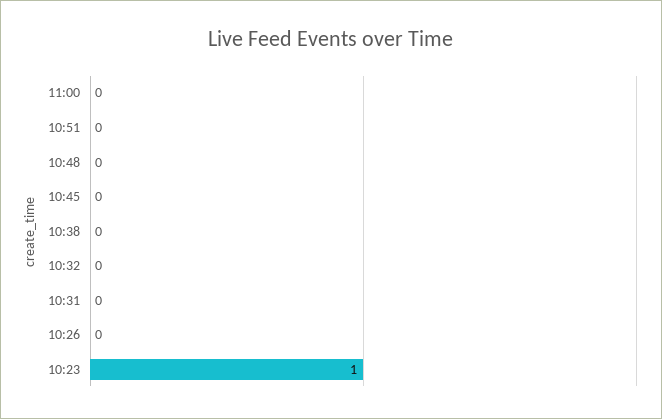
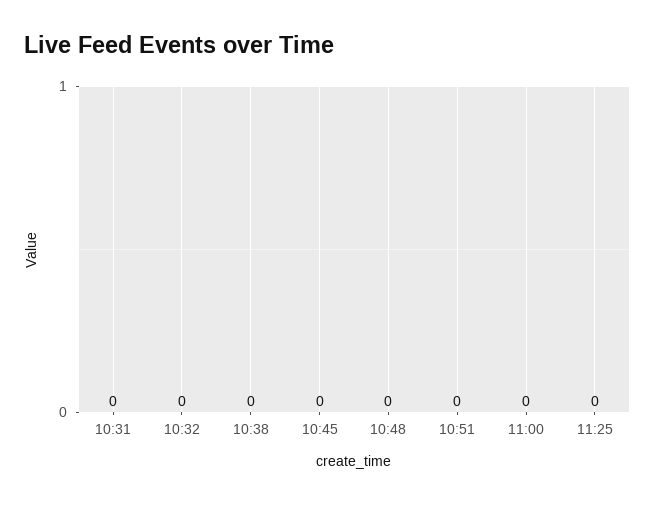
10:26: 0 -> none
10:23: 1 -> none
11:25: none -> 0

